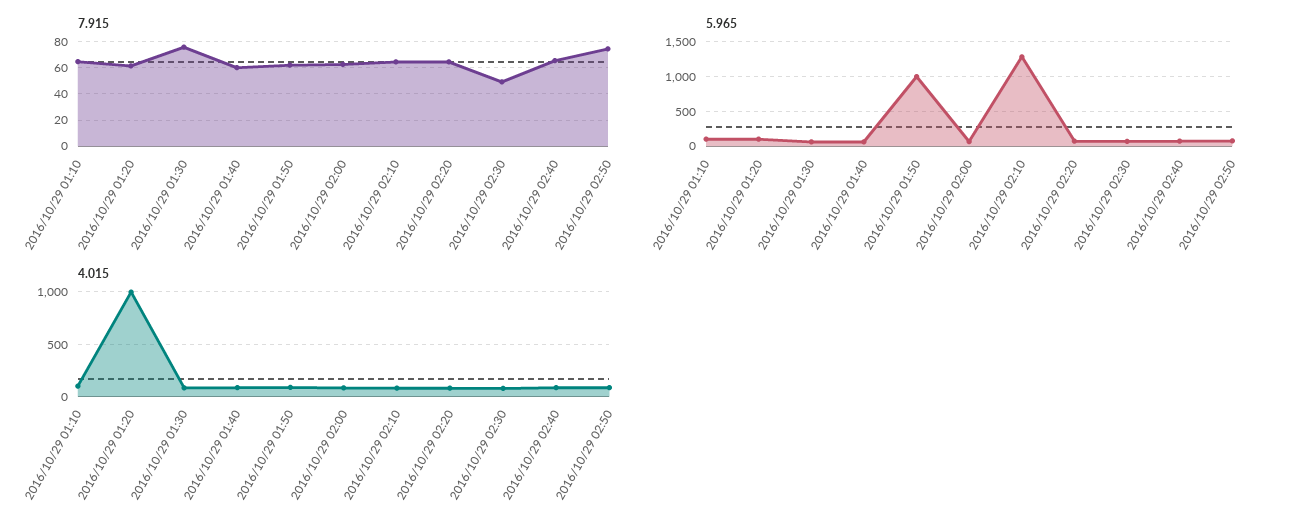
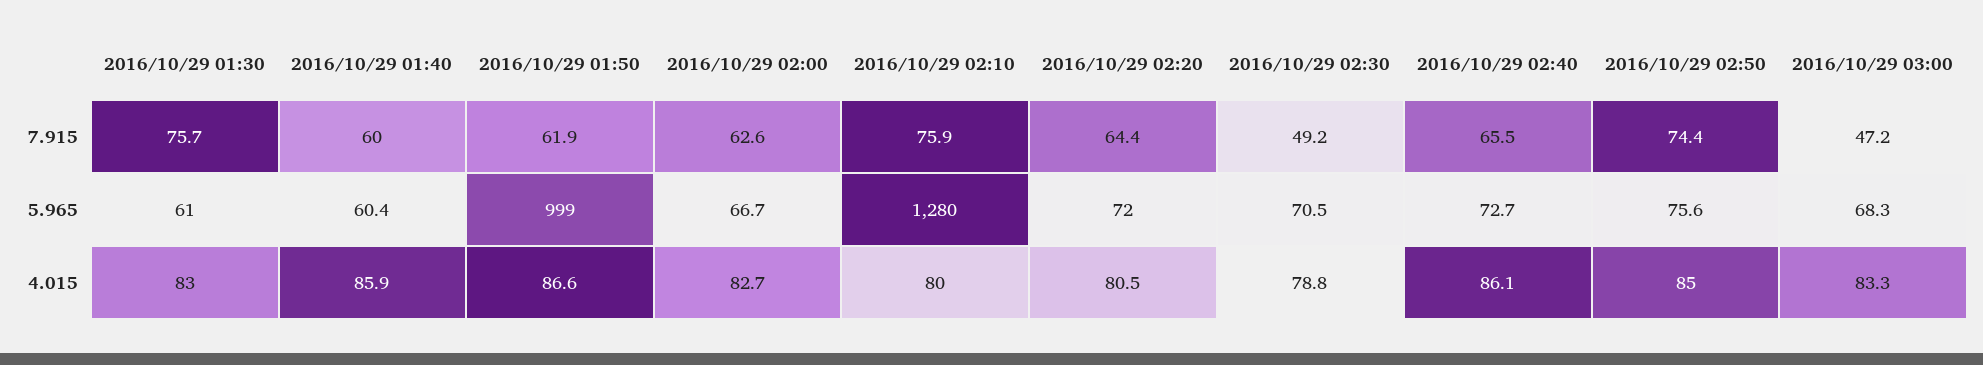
7.915, 2016/10/29 01:10: 65 -> none
7.915, 2016/10/29 01:20: 60 -> none
7.915, 2016/10/29 02:10: 65 -> 75.9
5.965, 2016/10/29 01:10: 100 -> none
5.965, 2016/10/29 01:20: 100 -> none
4.015, 2016/10/29 01:10: 100 -> none
4.015, 2016/10/29 01:20: 1000 -> none
7.915, 2016/10/29 03:00: none -> 47.2
5.965, 2016/10/29 03:00: none -> 68.3
4.015, 2016/10/29 03:00: none -> 83.3

